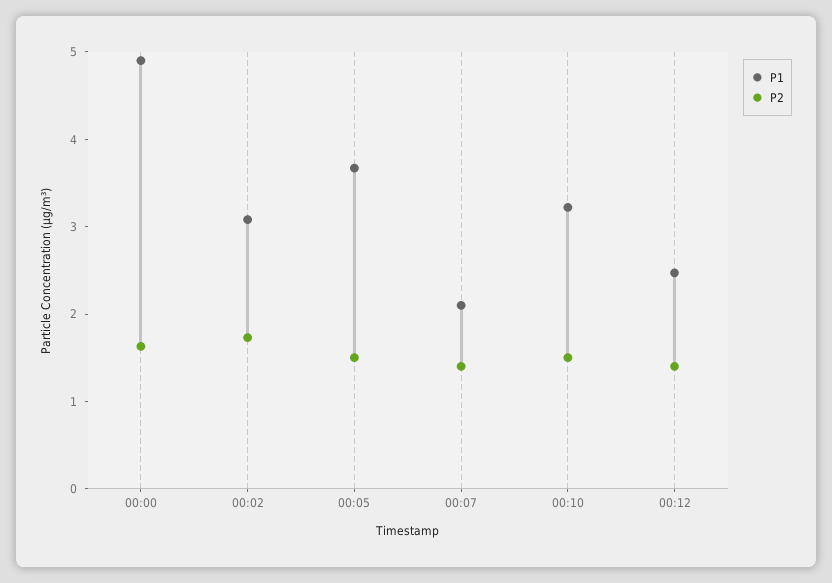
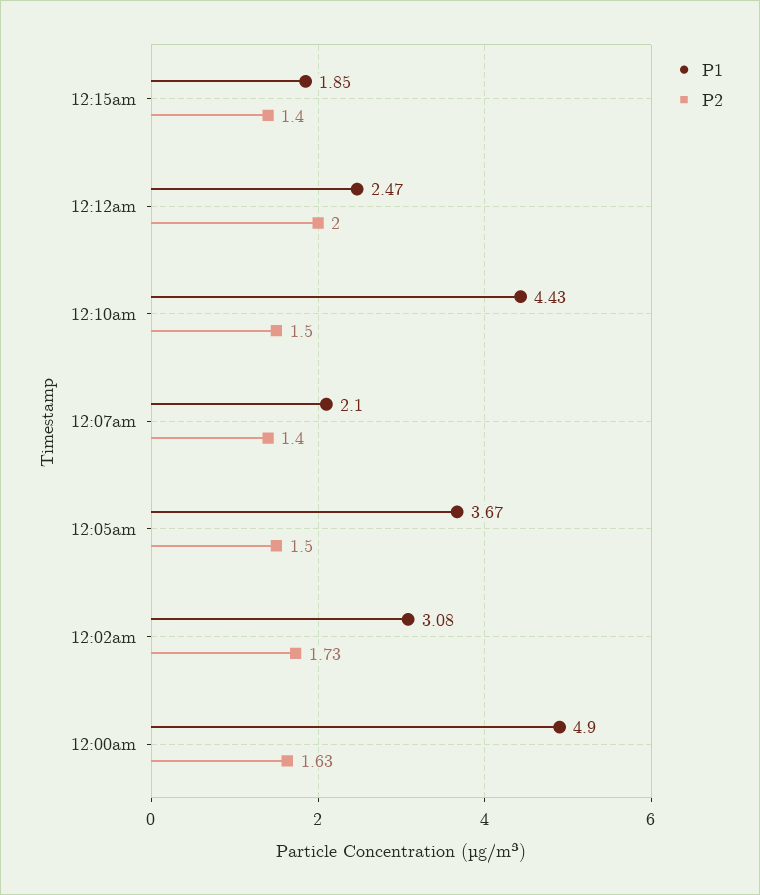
P1, 00:10: 3.2 -> 4.43
P2, 00:12: 1.4 -> 2
P1, 12:15am: none -> 1.85
P2, 12:15am: none -> 1.4

